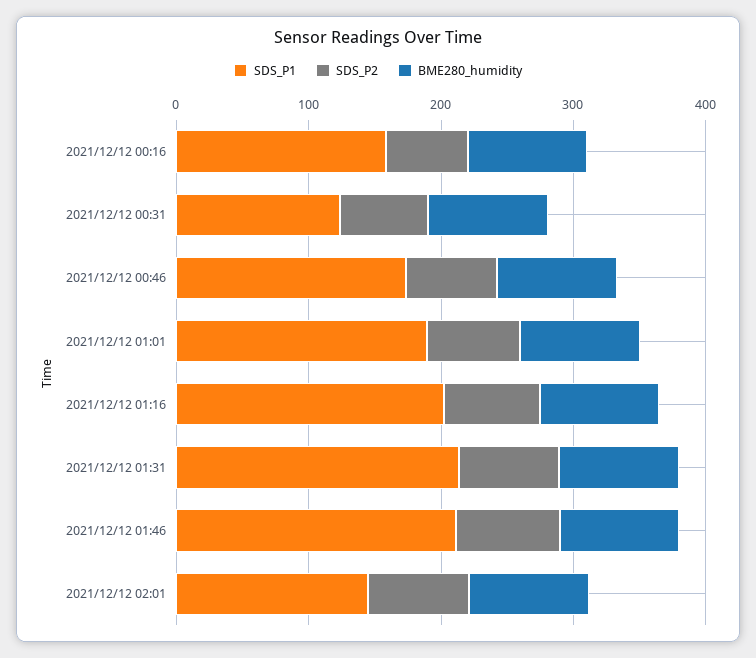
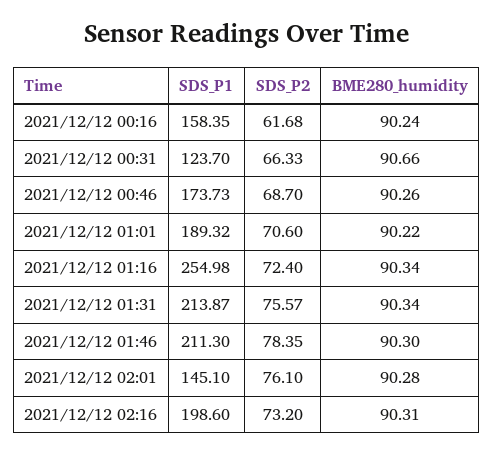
SDS_P1, 2021/12/12 01:16: 200 -> 254.98
SDS_P1, 2021/12/12 02:16: none -> 198.6
SDS_P2, 2021/12/12 02:16: none -> 73.2
BME280_humidity, 2021/12/12 02:16: none -> 90.31

